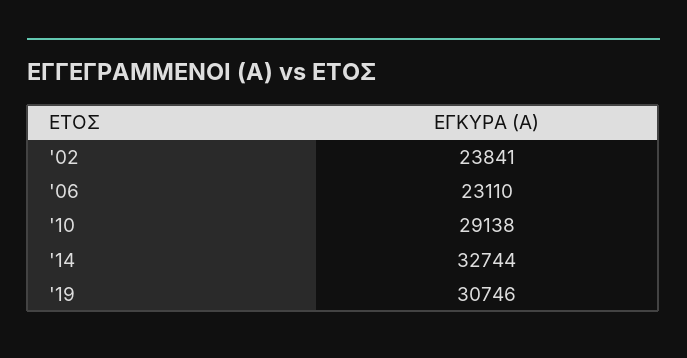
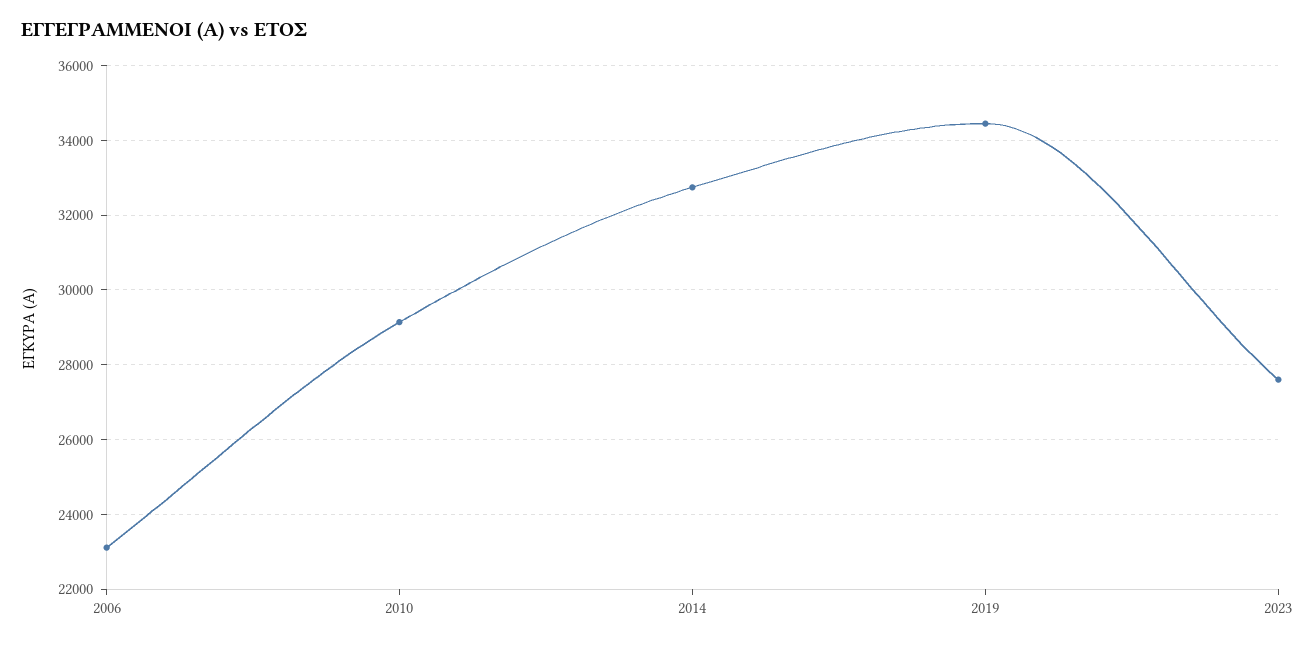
'02: 23841 -> none
'19: 30746 -> 34400
2023: none -> 27600

